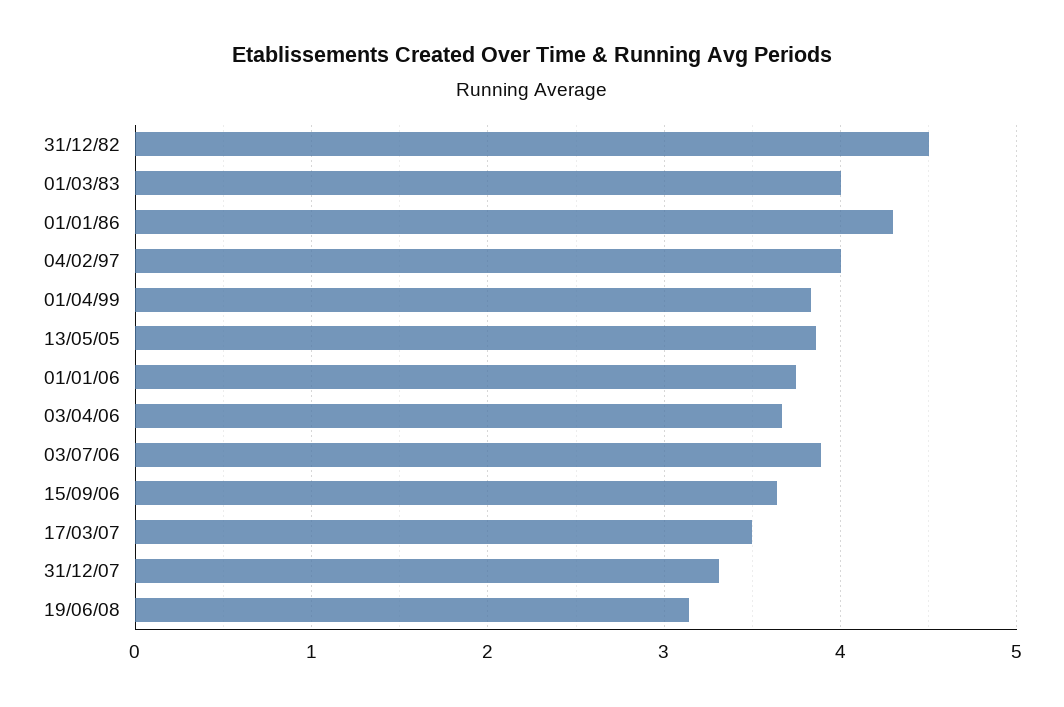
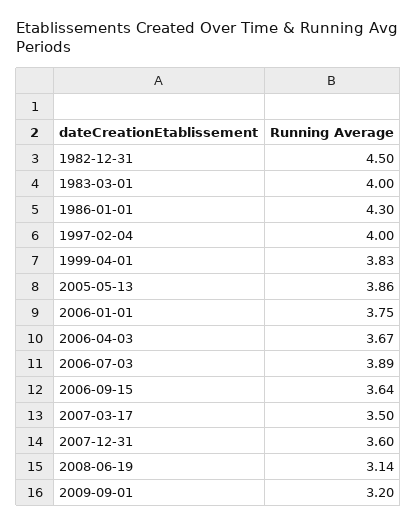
31/12/07: 3.3 -> 3.6
2009-09-01: none -> 3.2

